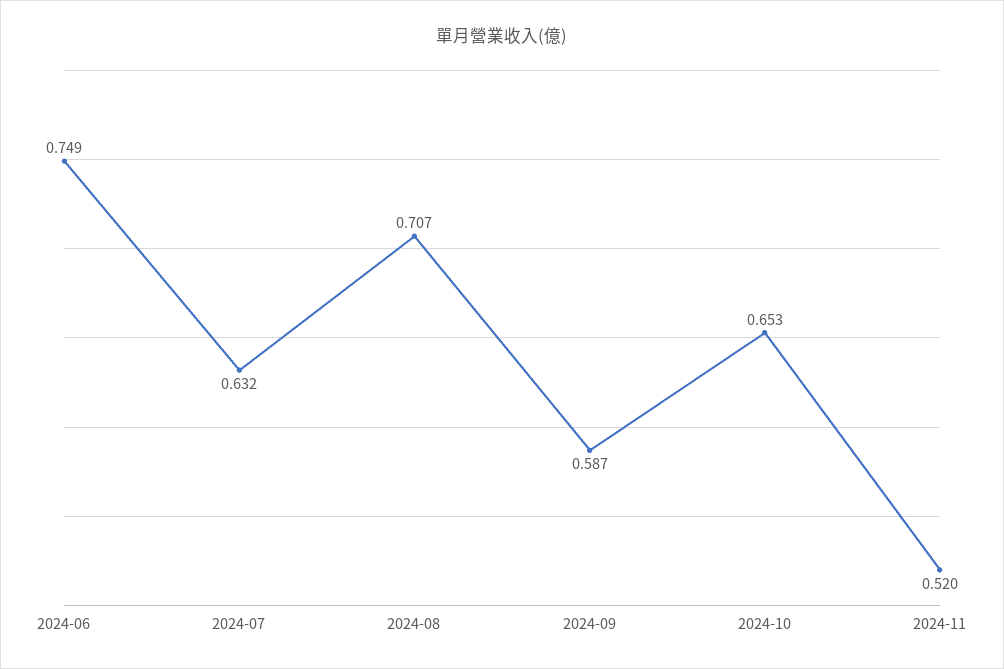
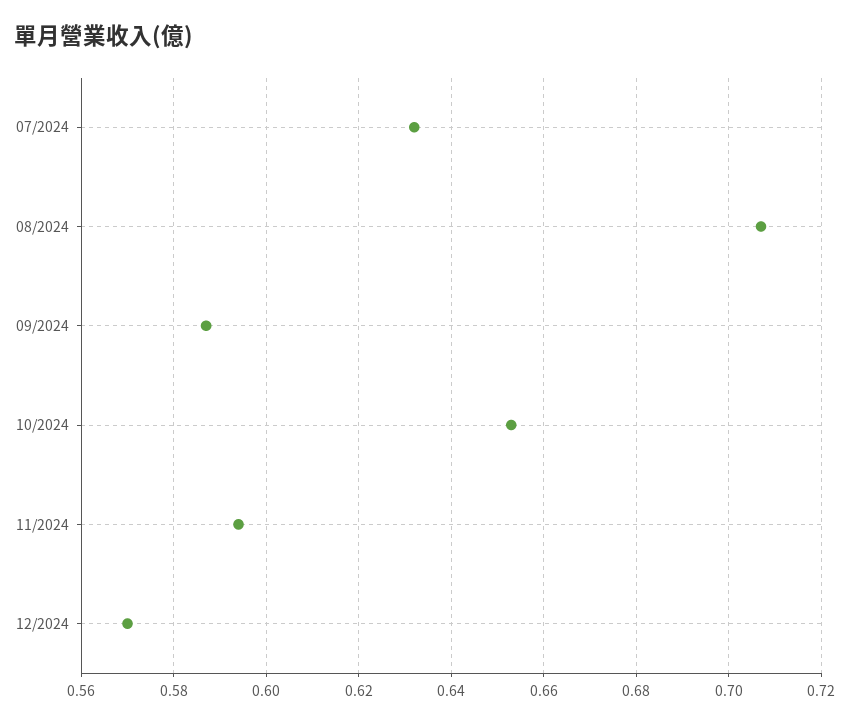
2024-06: 0.749 -> none
2024-11: 0.52 -> 0.595
12/2024: none -> 0.57

